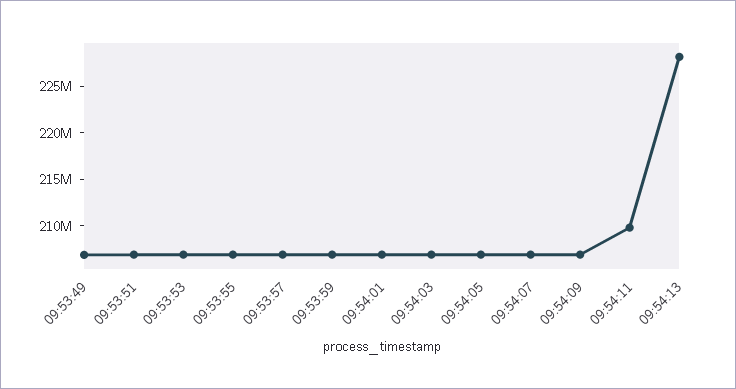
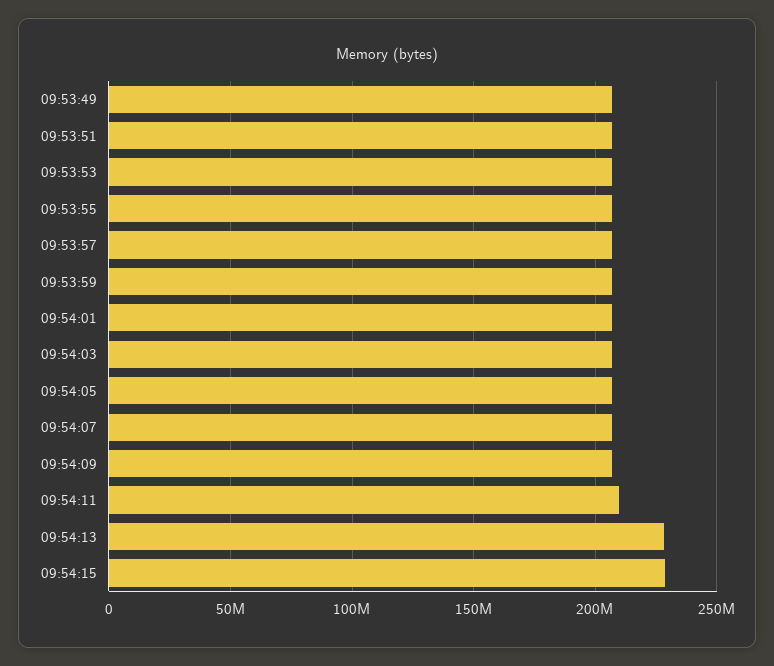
09:54:15: none -> 230000000

